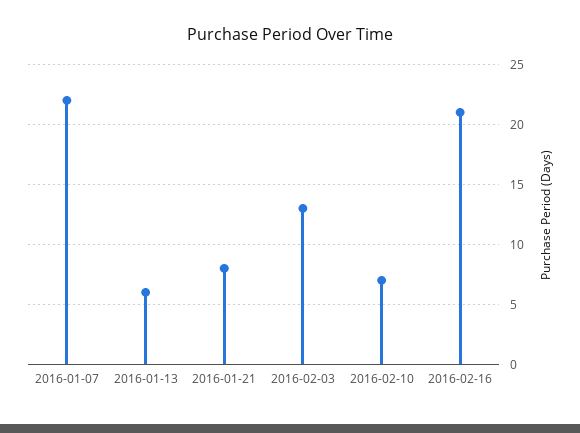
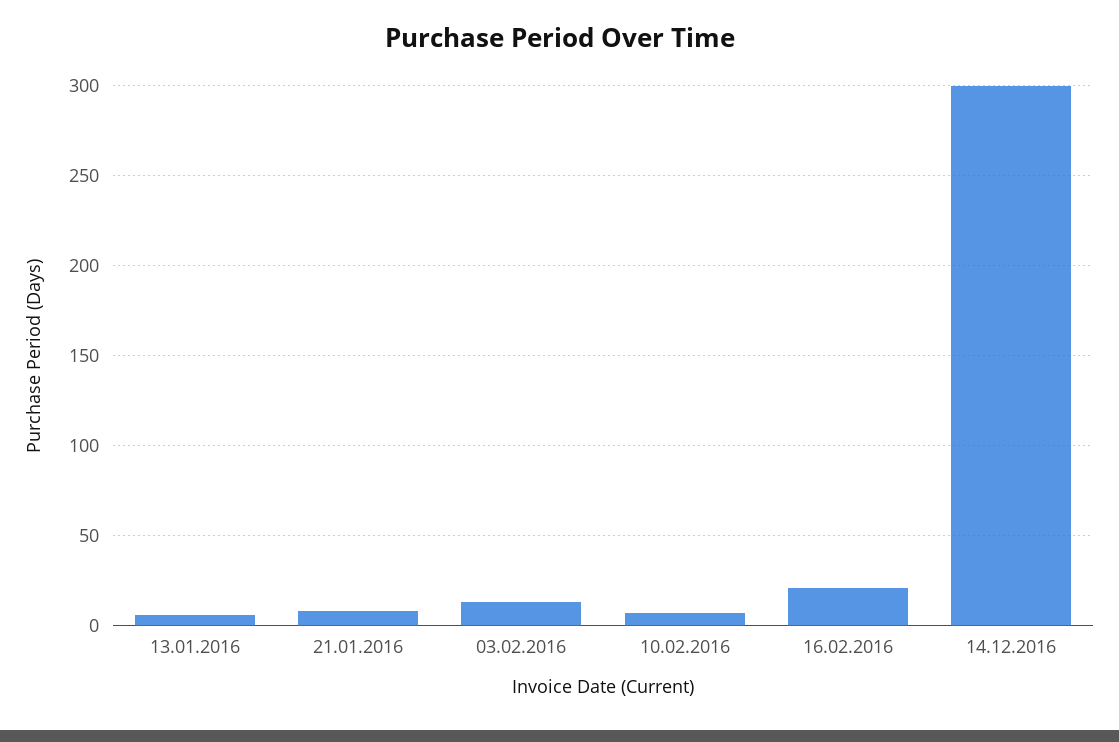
2016-01-07: 22 -> none
14.12.2016: none -> 300

